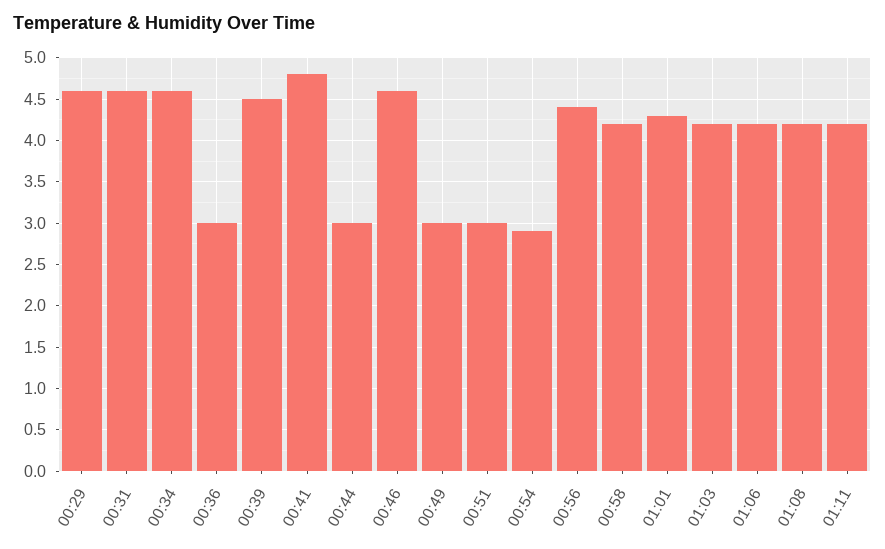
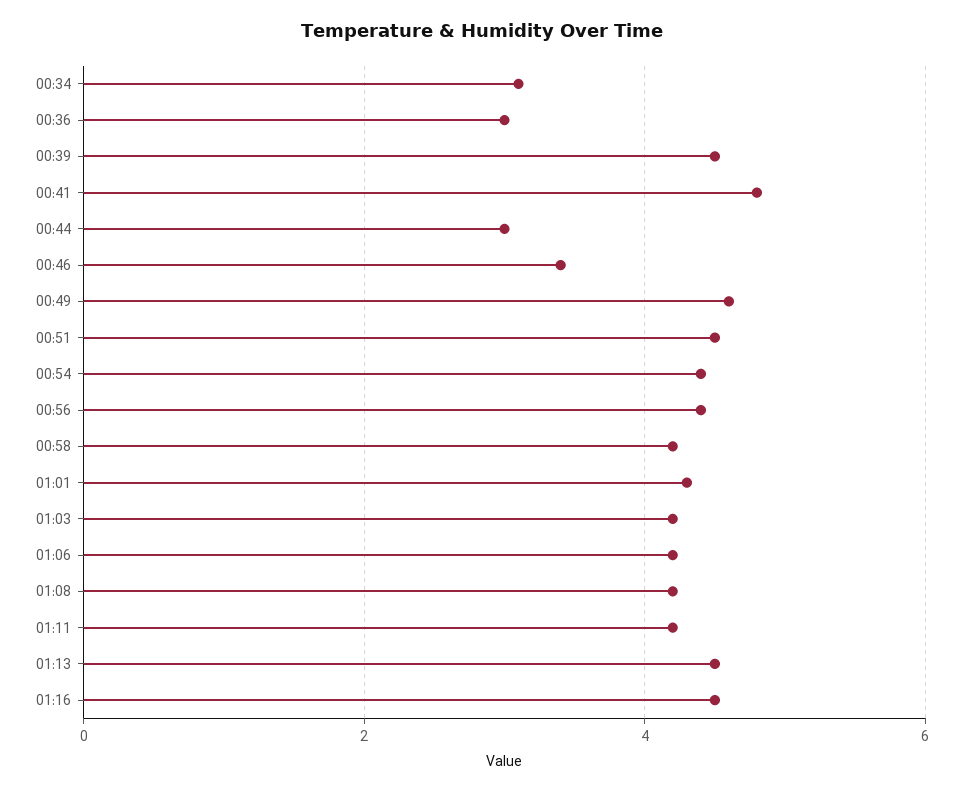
00:29: 4.6 -> none
00:31: 4.6 -> none
00:34: 4.6 -> 3
00:46: 4.6 -> 3.5
00:49: 3 -> 4.5
00:51: 3 -> 4.5
00:54: 2.9 -> 4.5
01:13: none -> 4.5
01:16: none -> 4.5

